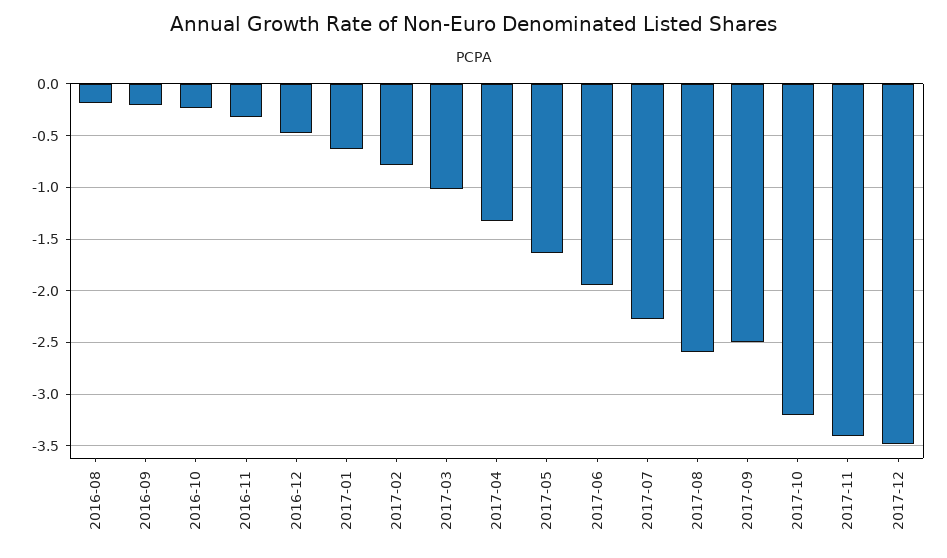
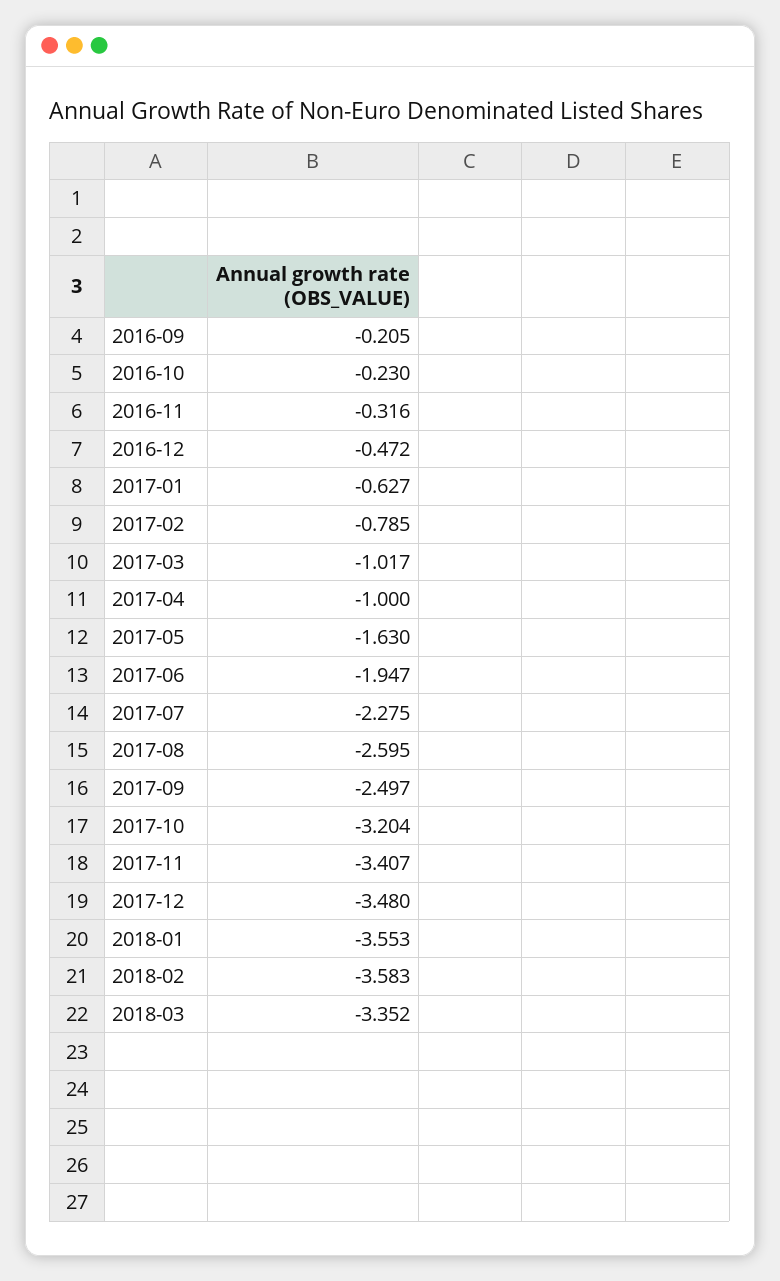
2016-08: -0.2 -> none
2017-04: -1.3 -> -1
2018-01: none -> -3.553
2018-02: none -> -3.583
2018-03: none -> -3.352

